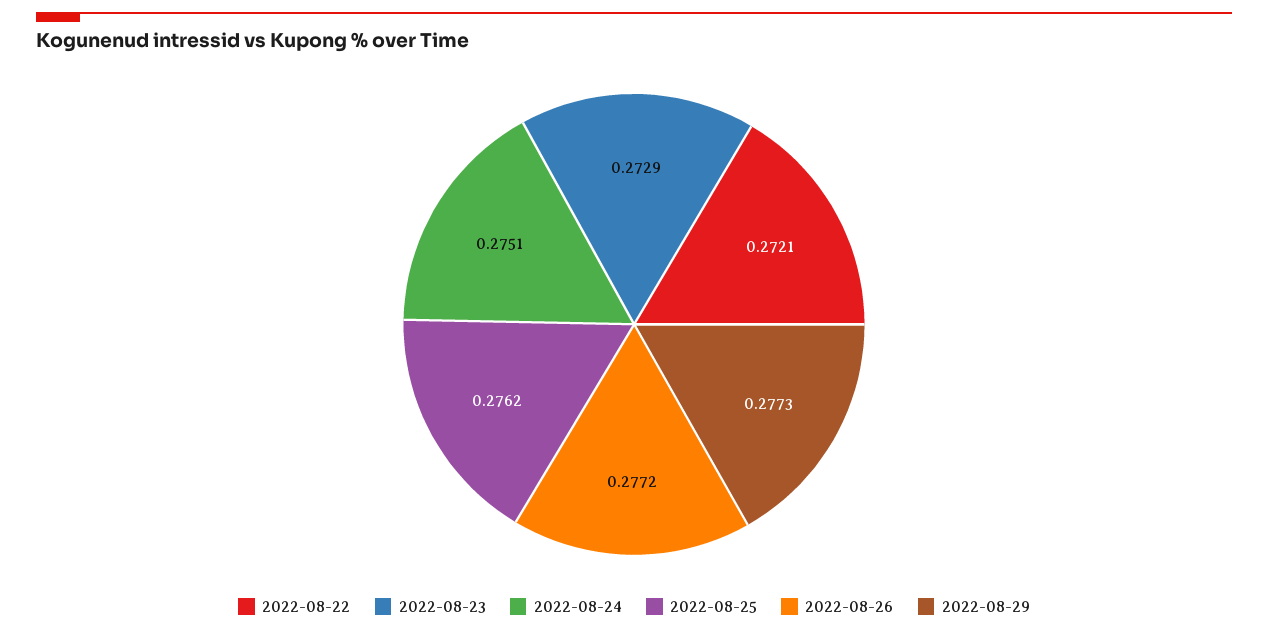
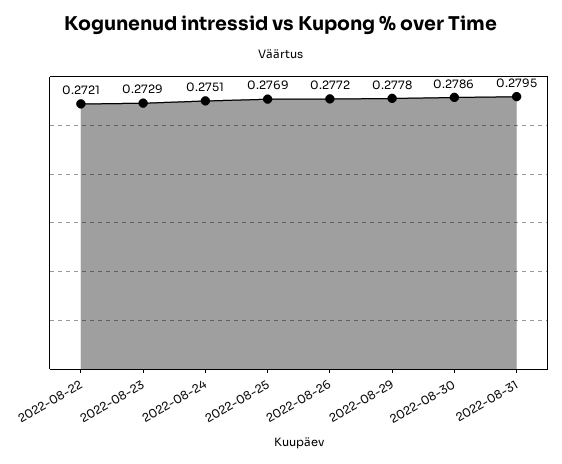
2022-08-25: 0.2762 -> 0.2769
2022-08-29: 0.2773 -> 0.2778
2022-08-30: none -> 0.2786
2022-08-31: none -> 0.2795

